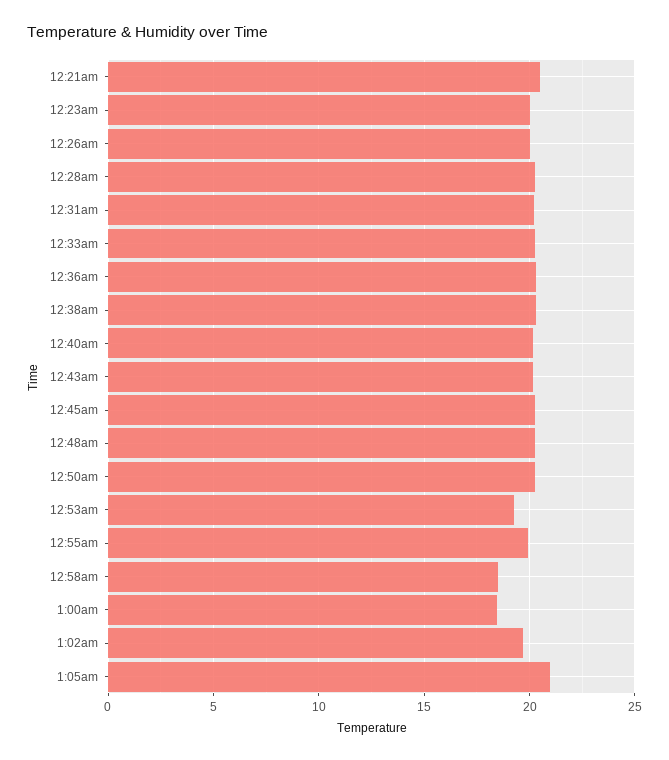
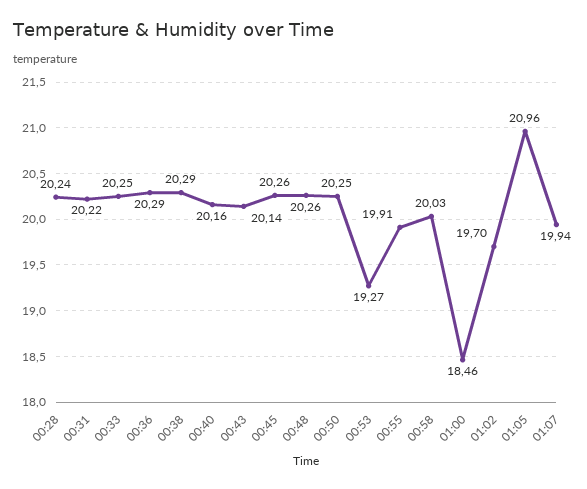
12:21am: 20.5 -> none
12:23am: 20 -> none
12:26am: 20 -> none
12:58am: 18.5 -> 20.03
01:07: none -> 19.94

